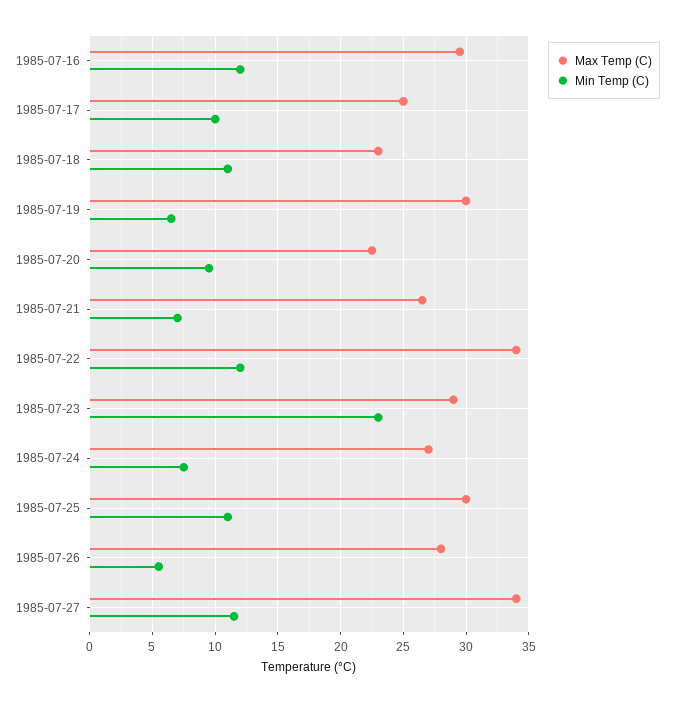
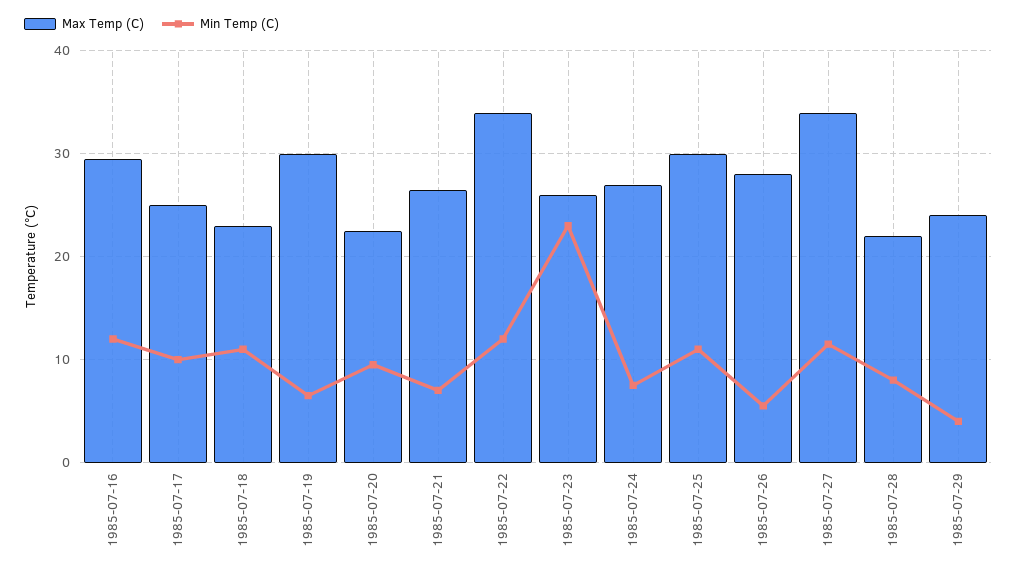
Max Temp (C), 1985-07-23: 29 -> 26
Max Temp (C), 1985-07-28: none -> 22
Min Temp (C), 1985-07-28: none -> 8
Max Temp (C), 1985-07-29: none -> 24
Min Temp (C), 1985-07-29: none -> 4

